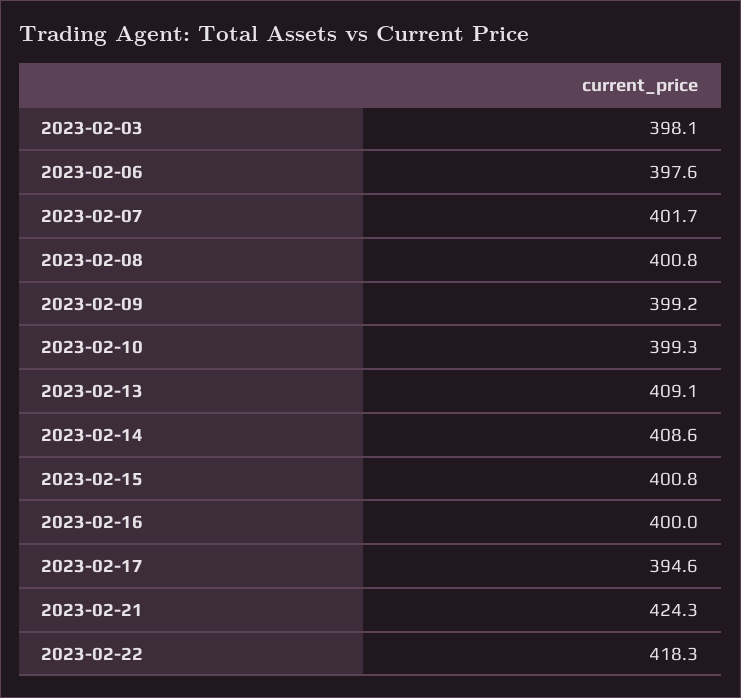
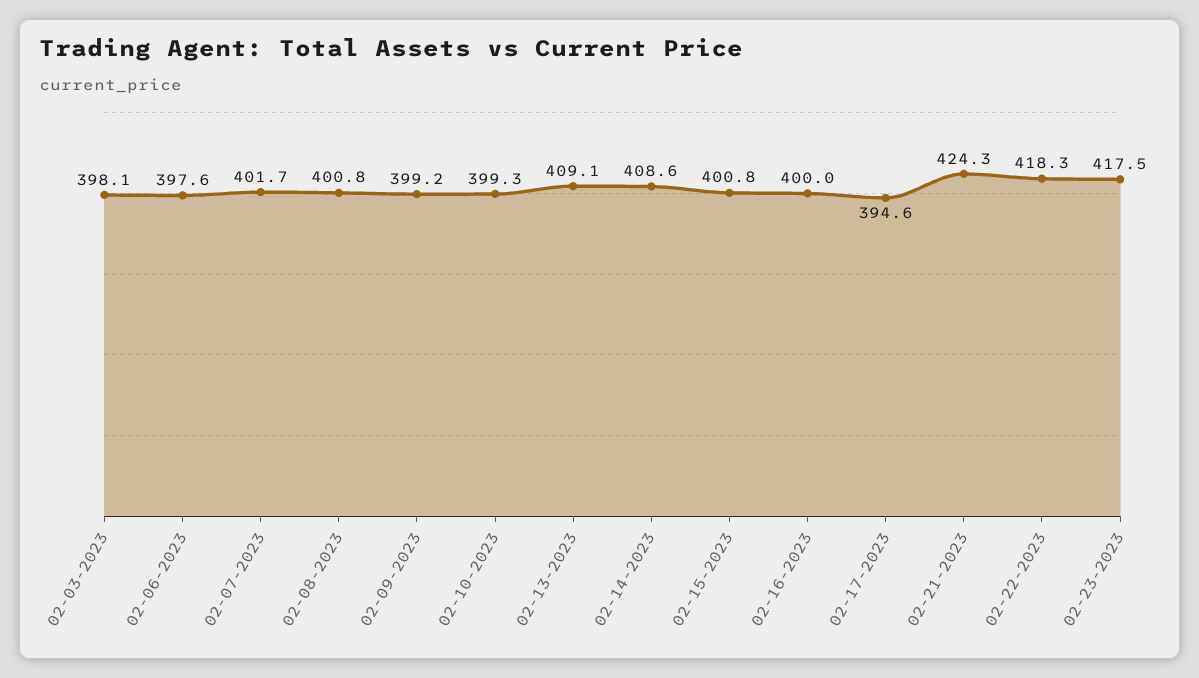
02-23-2023: none -> 417.5

